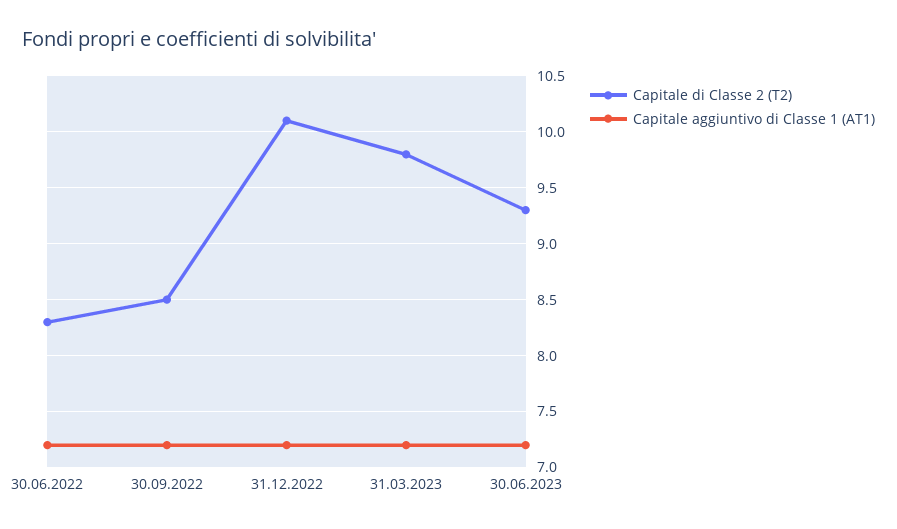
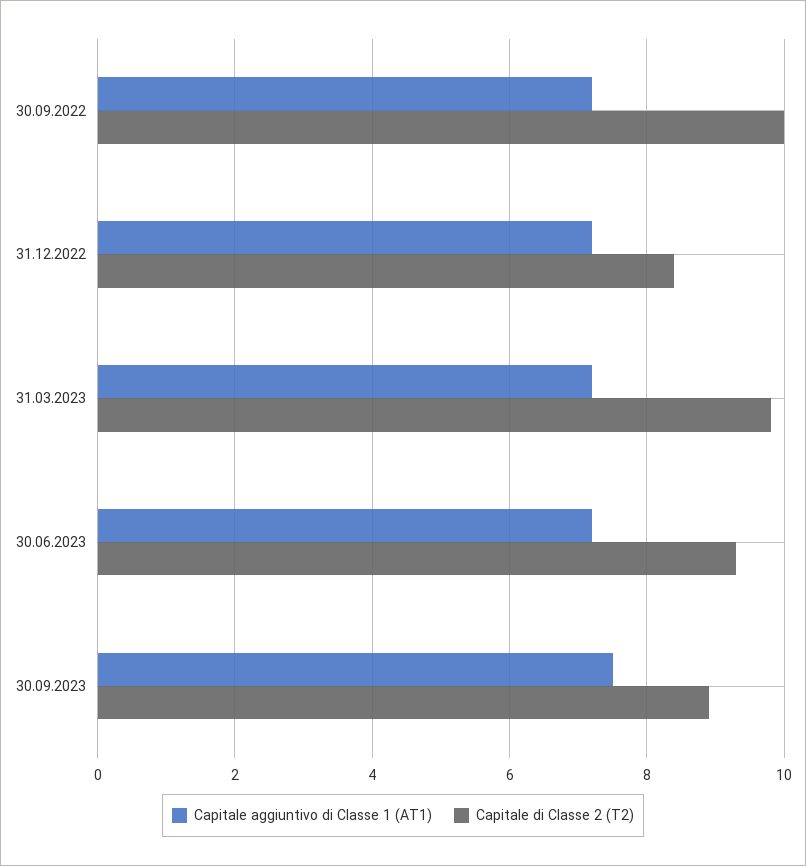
Capitale di Classe 2 (T2), 30.06.2022: 8.3 -> none
Capitale aggiuntivo di Classe 1 (AT1), 30.06.2022: 7.2 -> none
Capitale di Classe 2 (T2), 30.09.2022: 8.5 -> 10
Capitale di Classe 2 (T2), 31.12.2022: 10.1 -> 8.5
Capitale aggiuntivo di Classe 1 (AT1), 30.09.2023: none -> 7.5
Capitale di Classe 2 (T2), 30.09.2023: none -> 9

